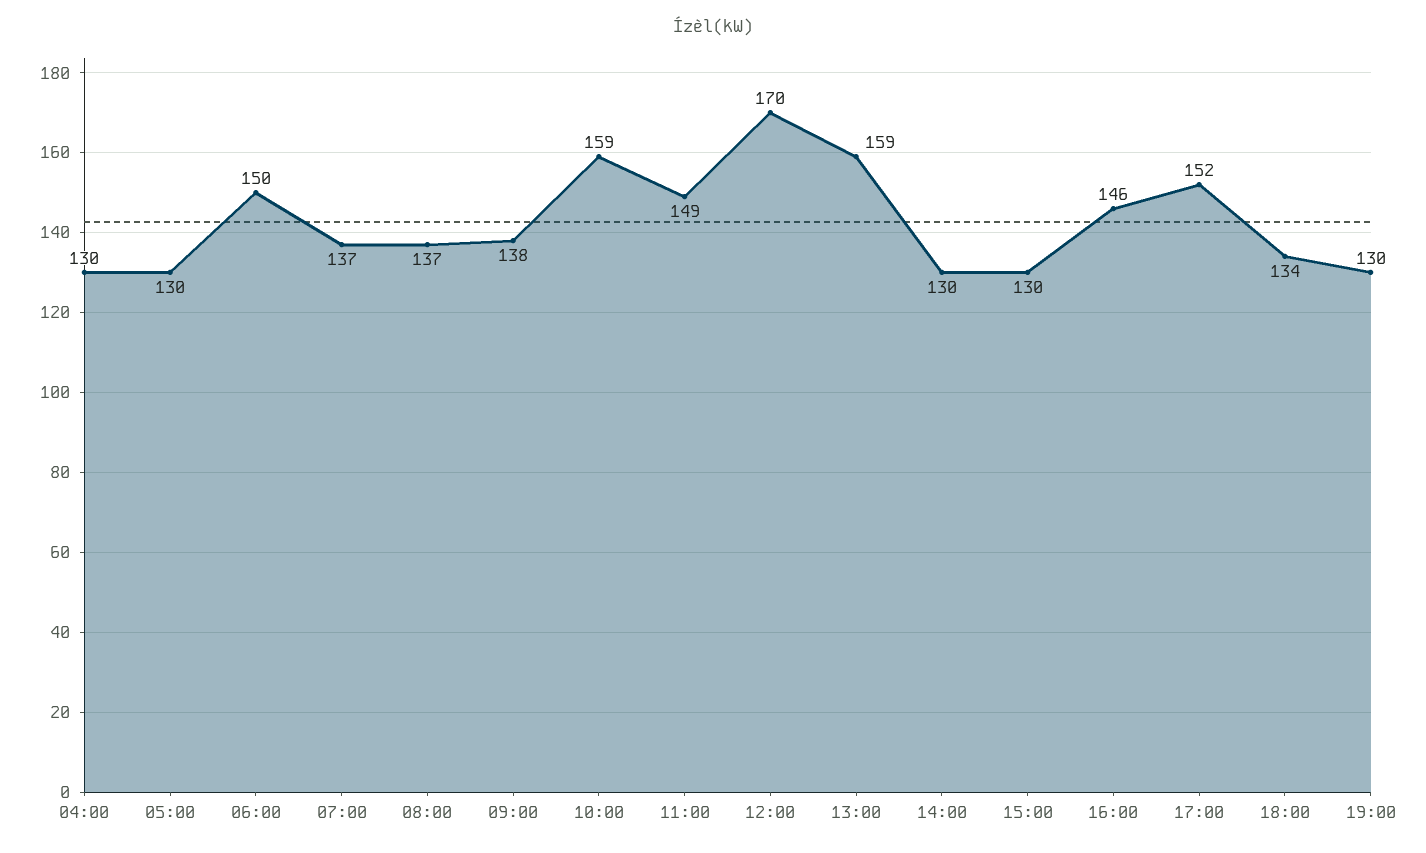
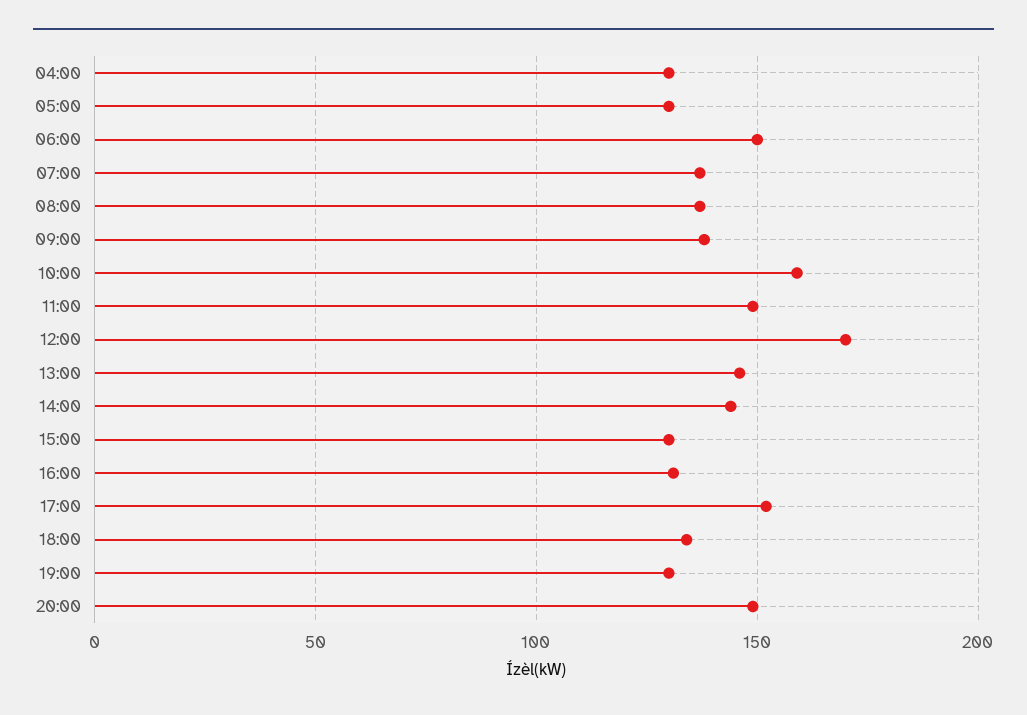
13:00: 159 -> 145
14:00: 130 -> 145
16:00: 146 -> 130
20:00: none -> 150

